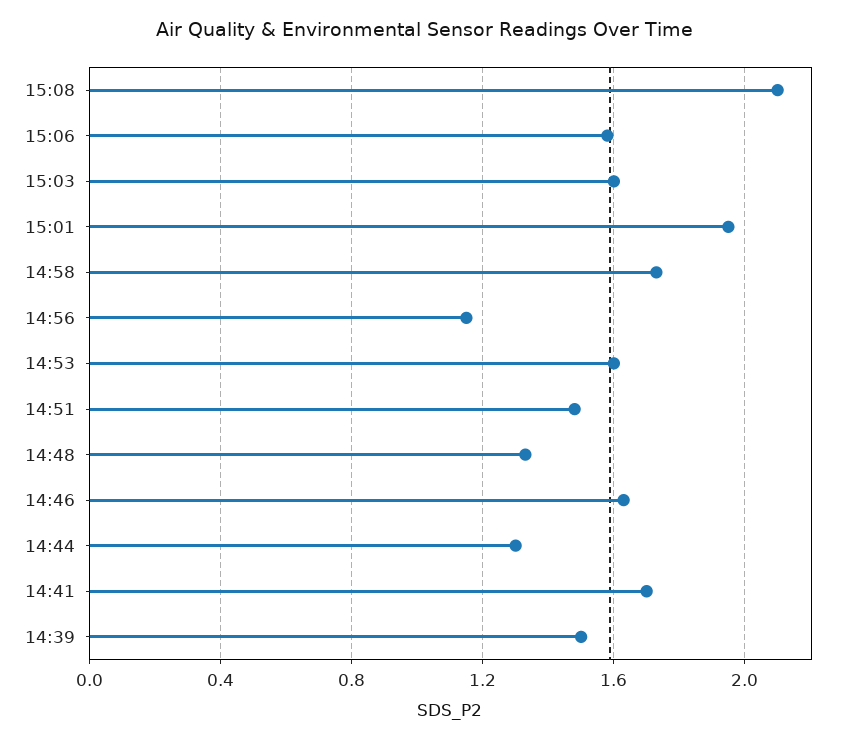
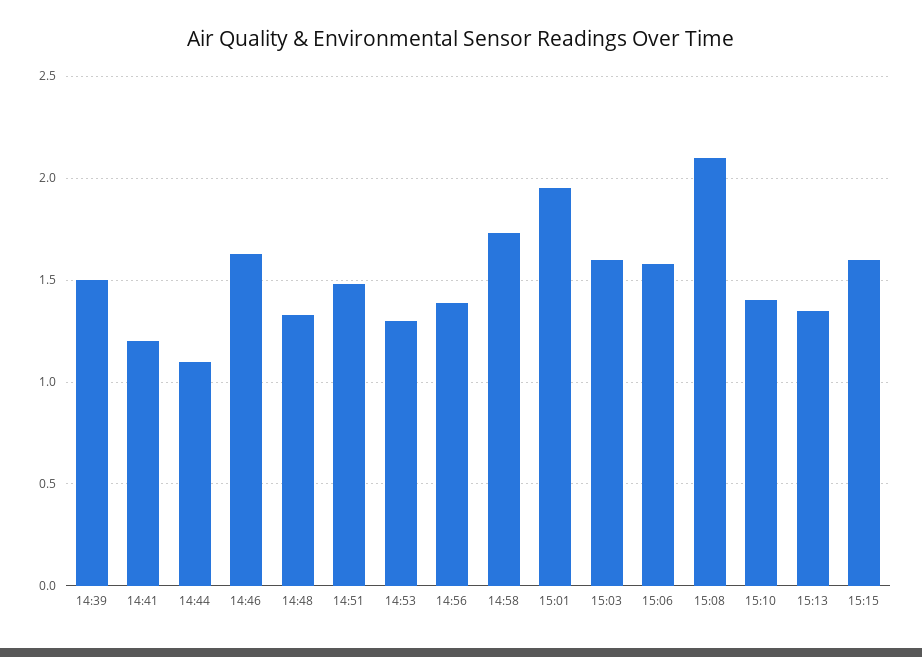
14:56: 1.15 -> 1.4
14:53: 1.6 -> 1.3
14:44: 1.3 -> 1.1
14:41: 1.7 -> 1.2
15:10: none -> 1.4
15:13: none -> 1.35
15:15: none -> 1.6

